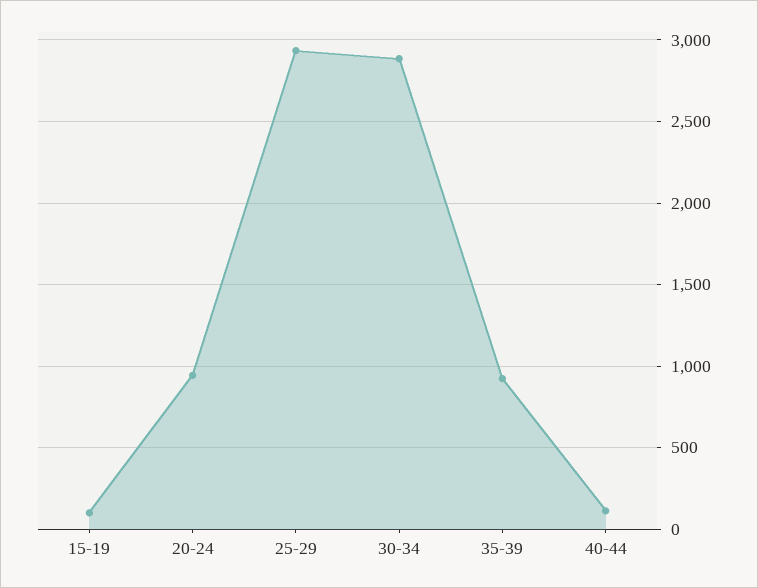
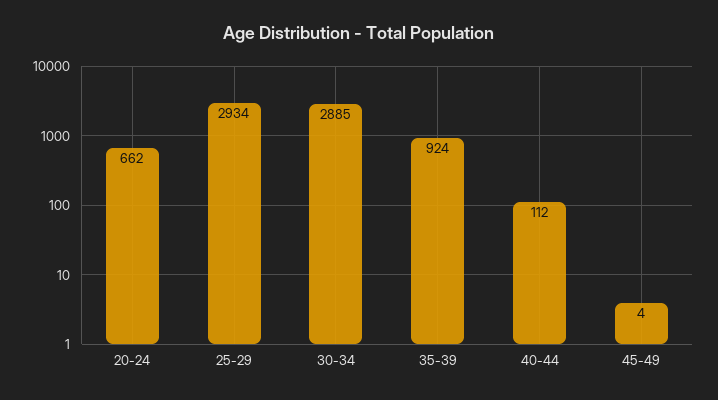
15-19: 100 -> none
20-24: 950 -> 662
45-49: none -> 4

